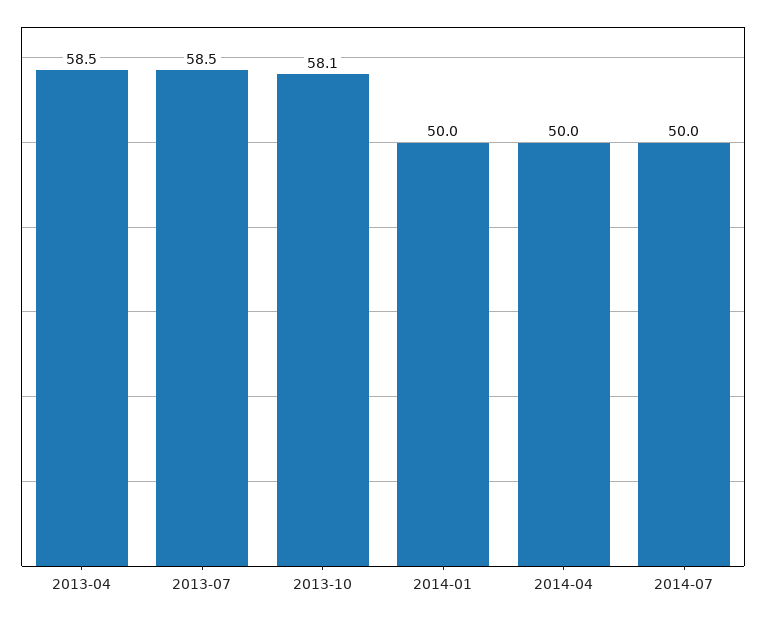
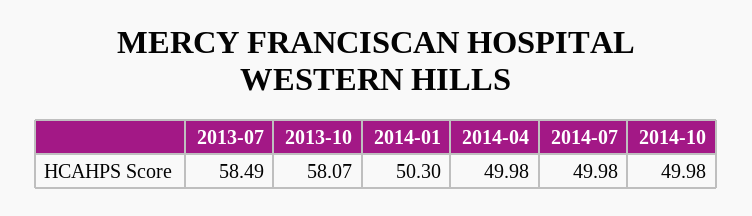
2013-04: 58.5 -> none
2014-01: 50 -> 50.3
2014-10: none -> 49.98

